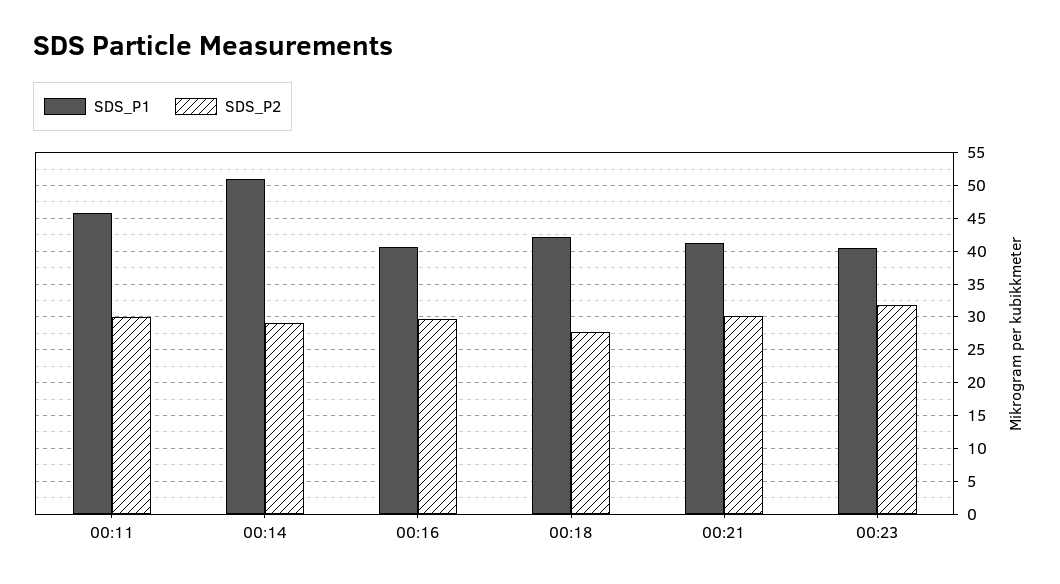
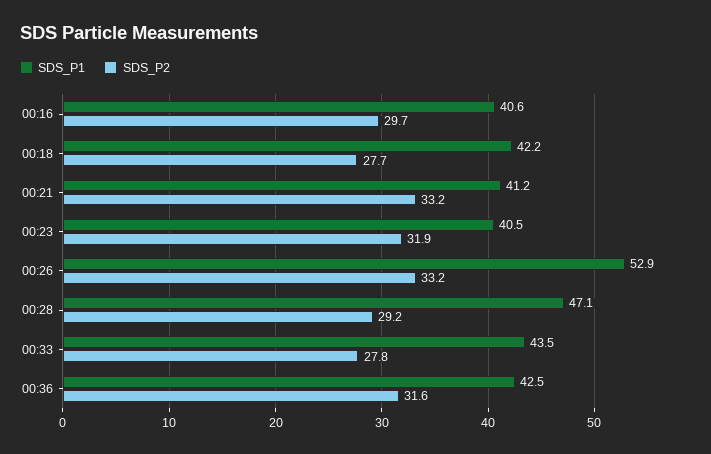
SDS_P1, 00:11: 46 -> none
SDS_P2, 00:11: 30 -> none
SDS_P1, 00:14: 51 -> none
SDS_P2, 00:14: 29 -> none
SDS_P2, 00:21: 30 -> 33.2
SDS_P1, 00:26: none -> 52.9
SDS_P2, 00:26: none -> 33.2
SDS_P1, 00:28: none -> 47.1
SDS_P2, 00:28: none -> 29.2
SDS_P1, 00:33: none -> 43.5
SDS_P2, 00:33: none -> 27.8
SDS_P1, 00:36: none -> 42.5
SDS_P2, 00:36: none -> 31.6

